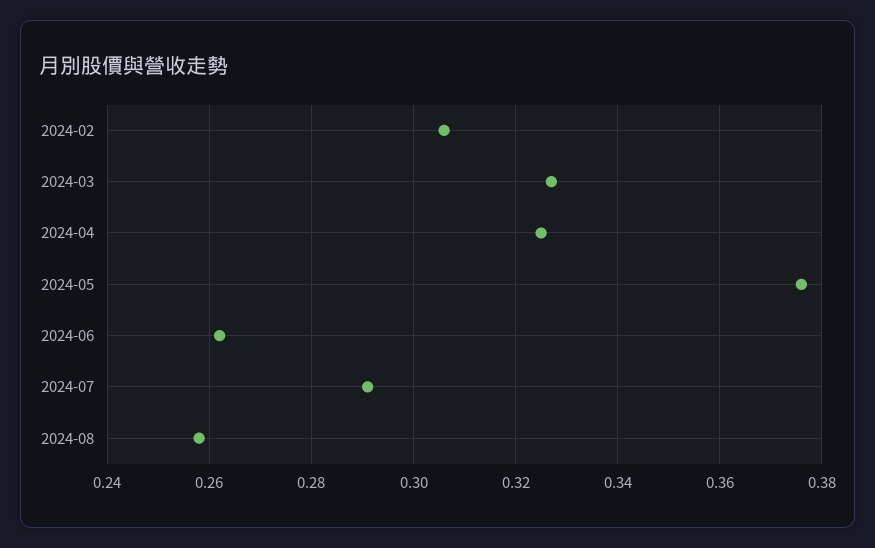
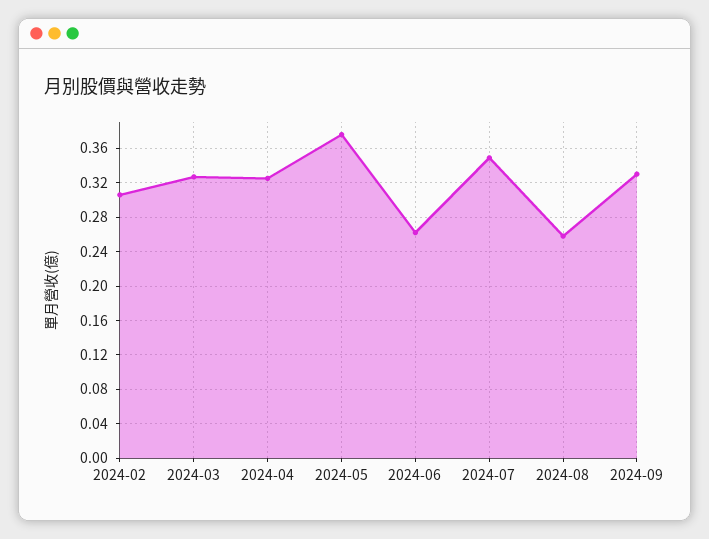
2024-07: 0.29 -> 0.35
2024-09: none -> 0.33

